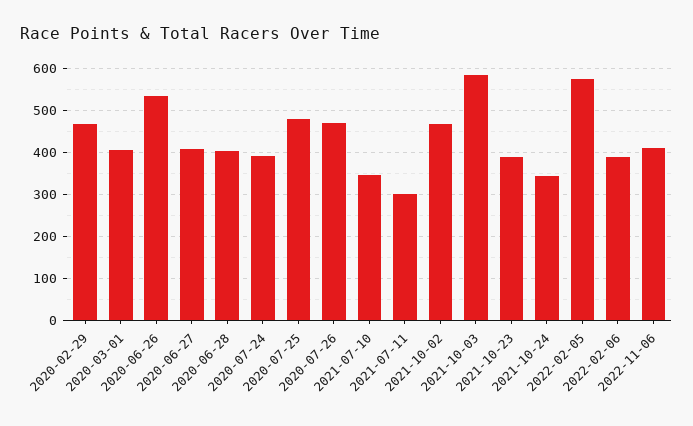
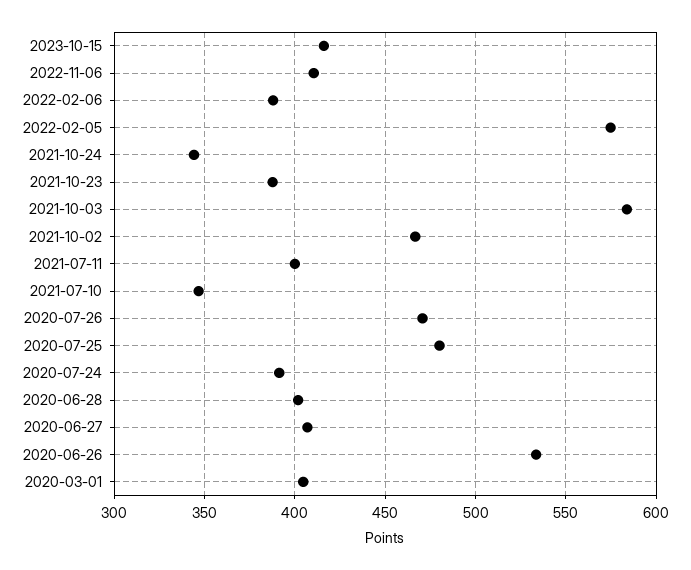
2020-02-29: 460 -> none
2021-07-11: 300 -> 400
2023-10-15: none -> 415

